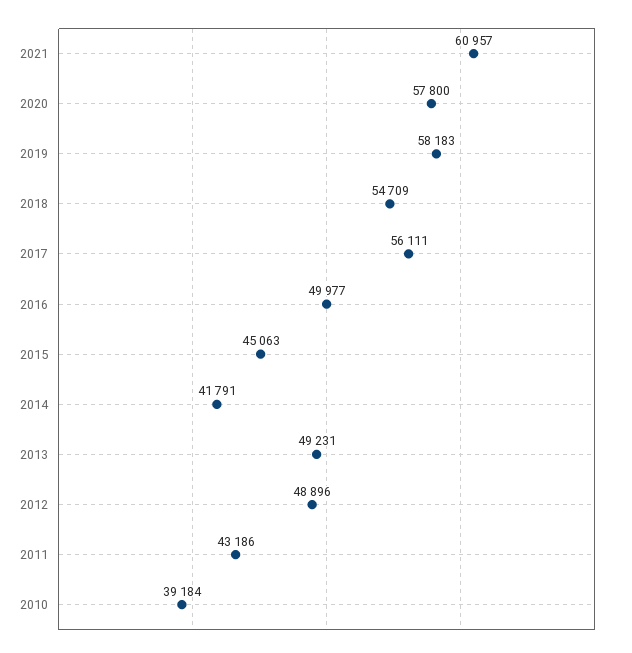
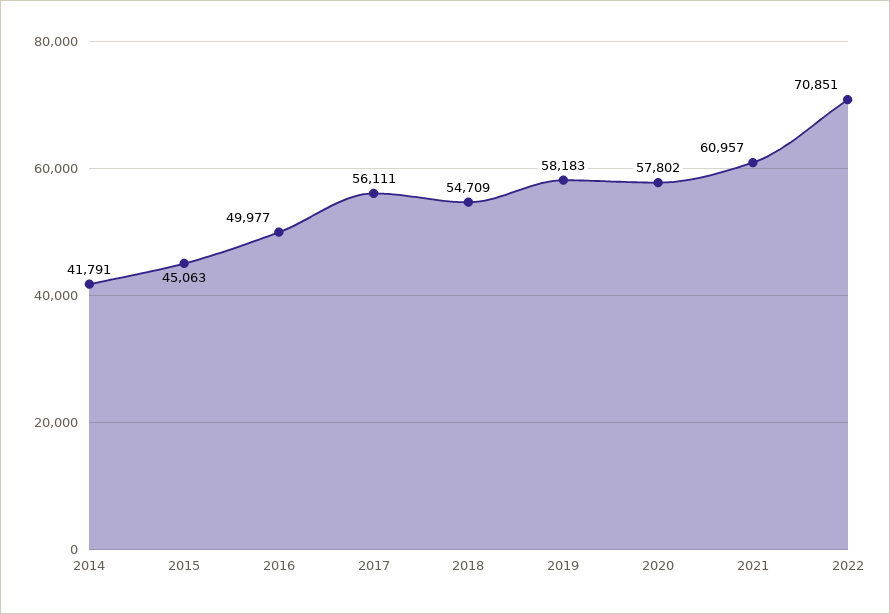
2020: 57800 -> 57802
2013: 49231 -> none
2012: 48896 -> none
2011: 43186 -> none
2010: 39184 -> none
2022: none -> 70851

